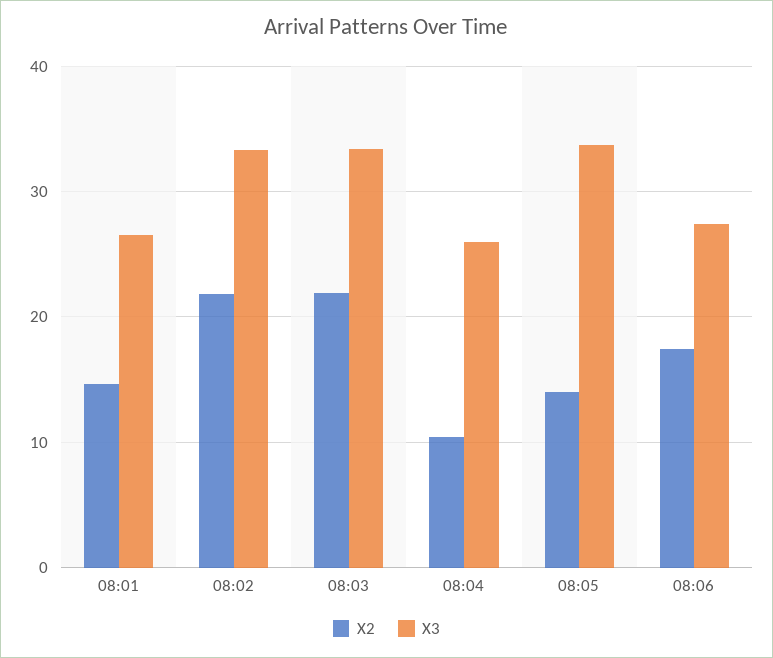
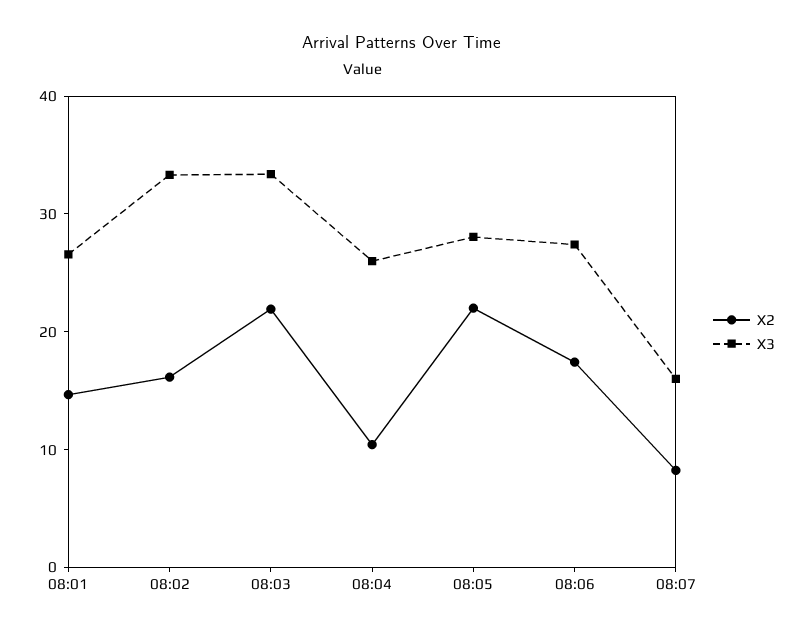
X2, 08:02: 22 -> 16
X2, 08:05: 14 -> 22
X3, 08:05: 34 -> 28
X2, 08:07: none -> 8
X3, 08:07: none -> 16

